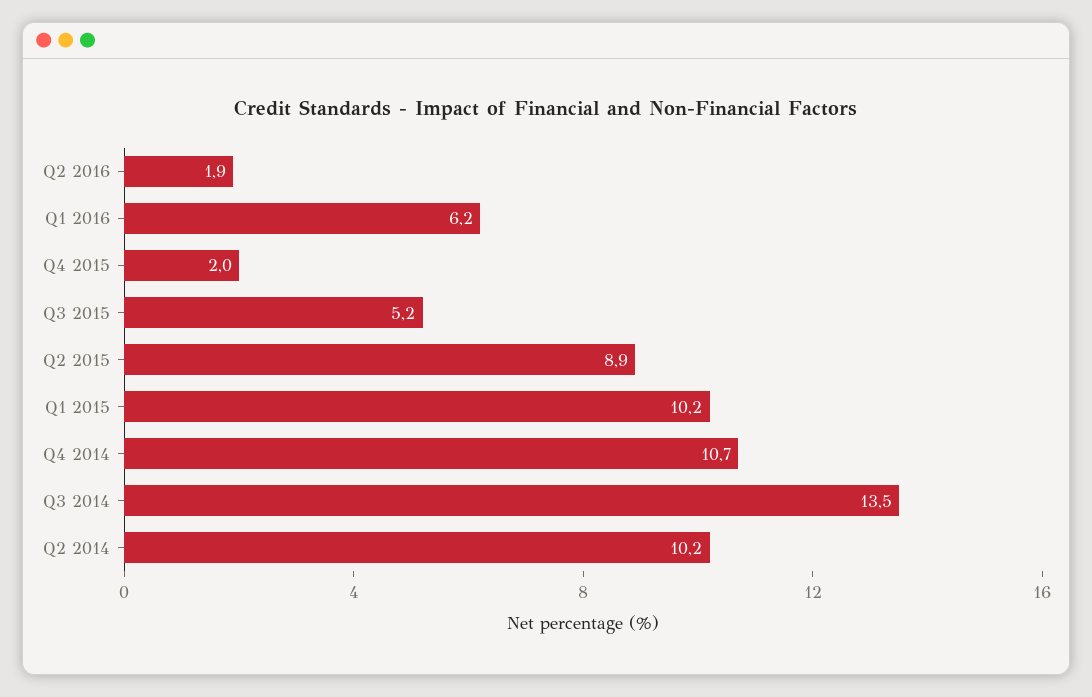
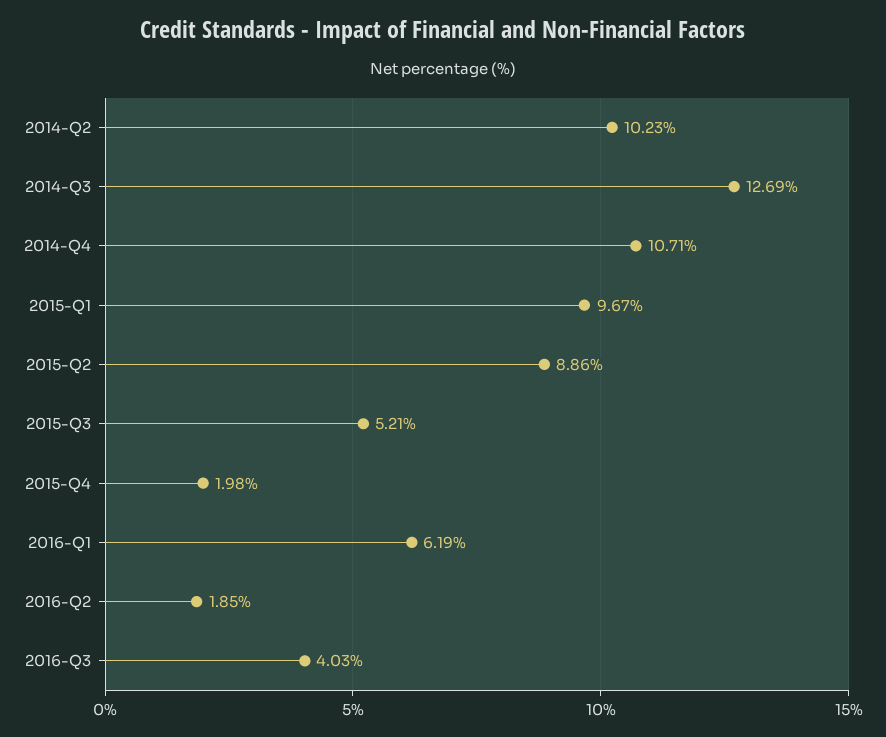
Q1 2015: 10.2 -> 9.67
Q3 2014: 13.5 -> 12.69
2016-Q3: none -> 4.03

